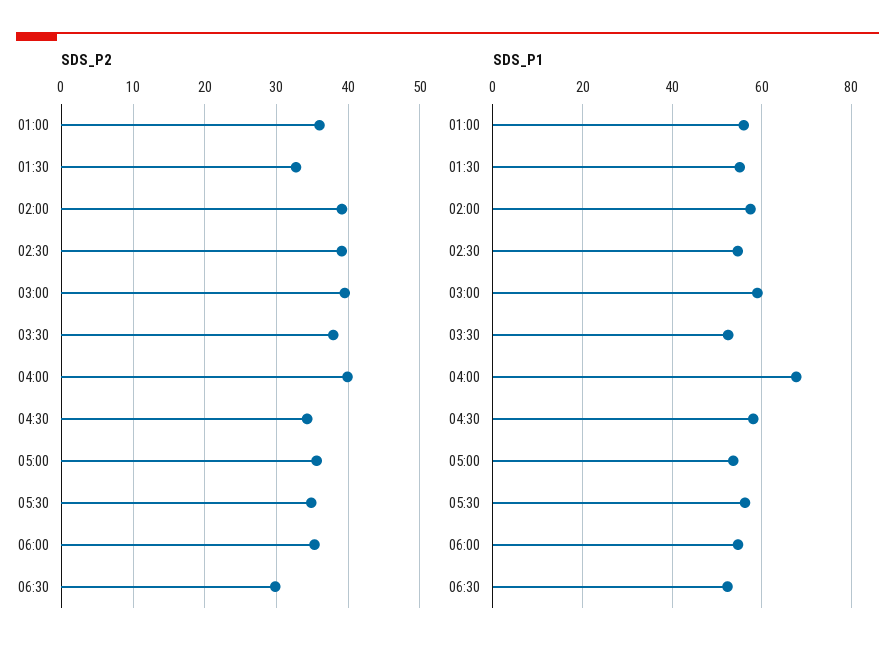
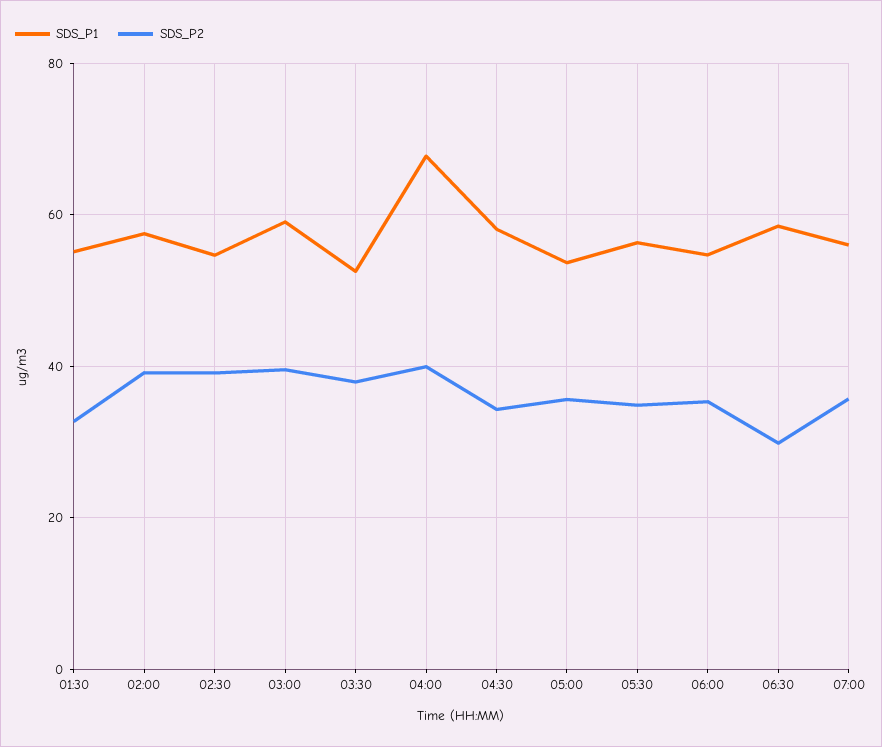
SDS_P2, 01:00: 36 -> none
SDS_P1, 01:00: 56 -> none
SDS_P1, 06:30: 52 -> 58
SDS_P1, 07:00: none -> 56
SDS_P2, 07:00: none -> 36

